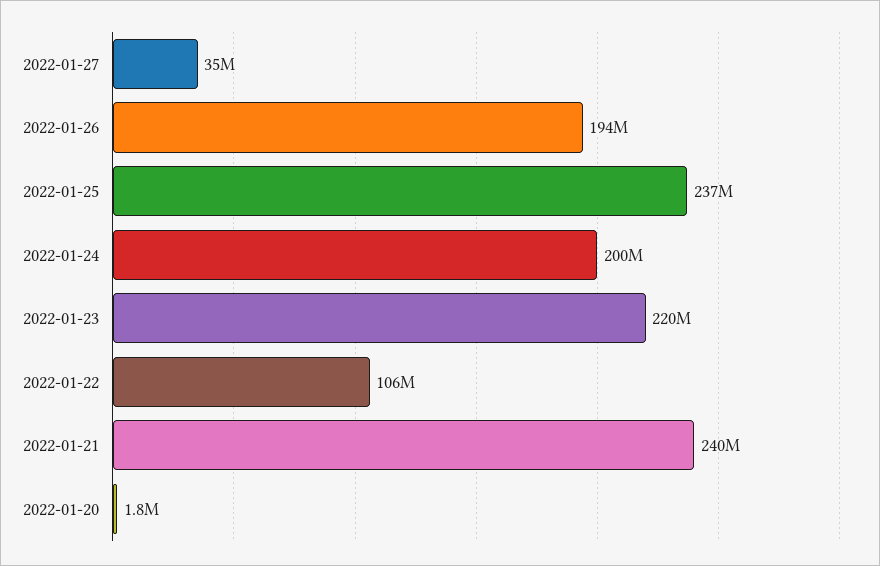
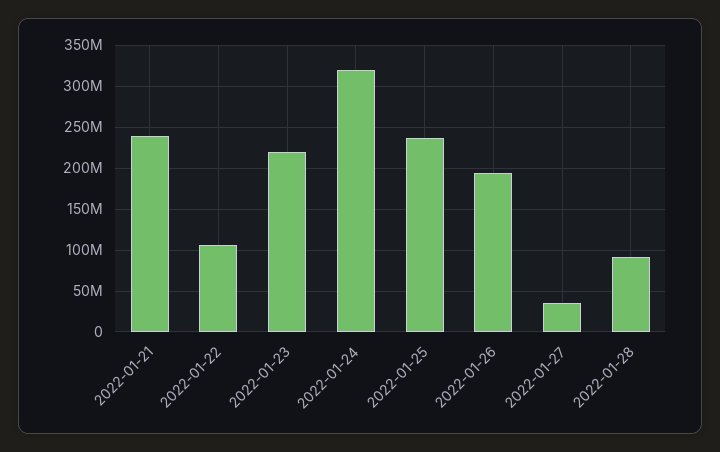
2022-01-24: 200000000 -> 320000000
2022-01-20: 1800000 -> none
2022-01-28: none -> 90000000

